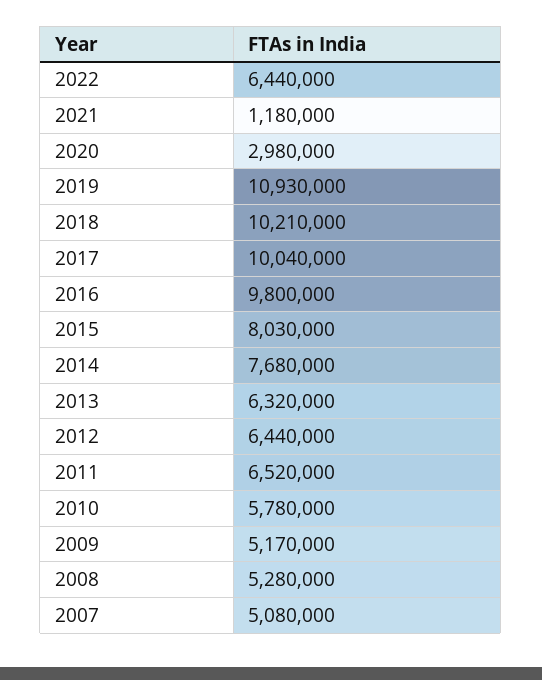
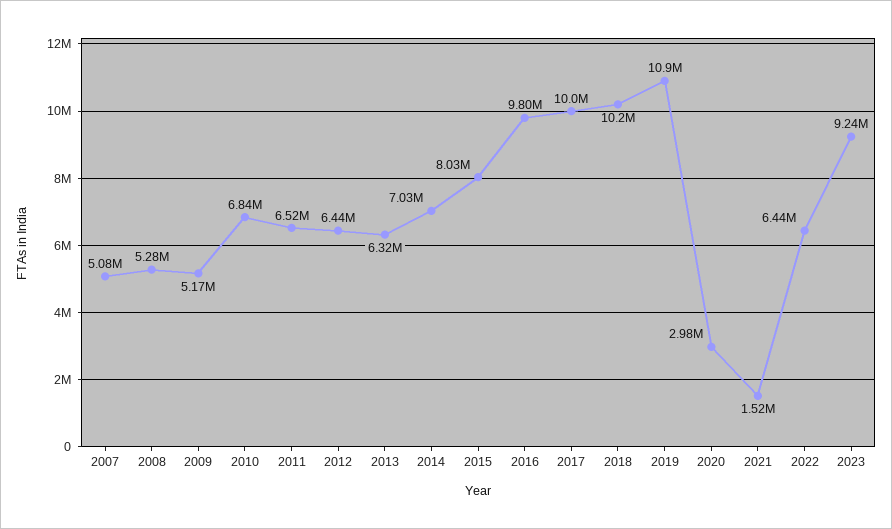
2021: 1180000 -> 1520000
2014: 7680000 -> 7030000
2010: 5780000 -> 6840000
2023: none -> 9240000

